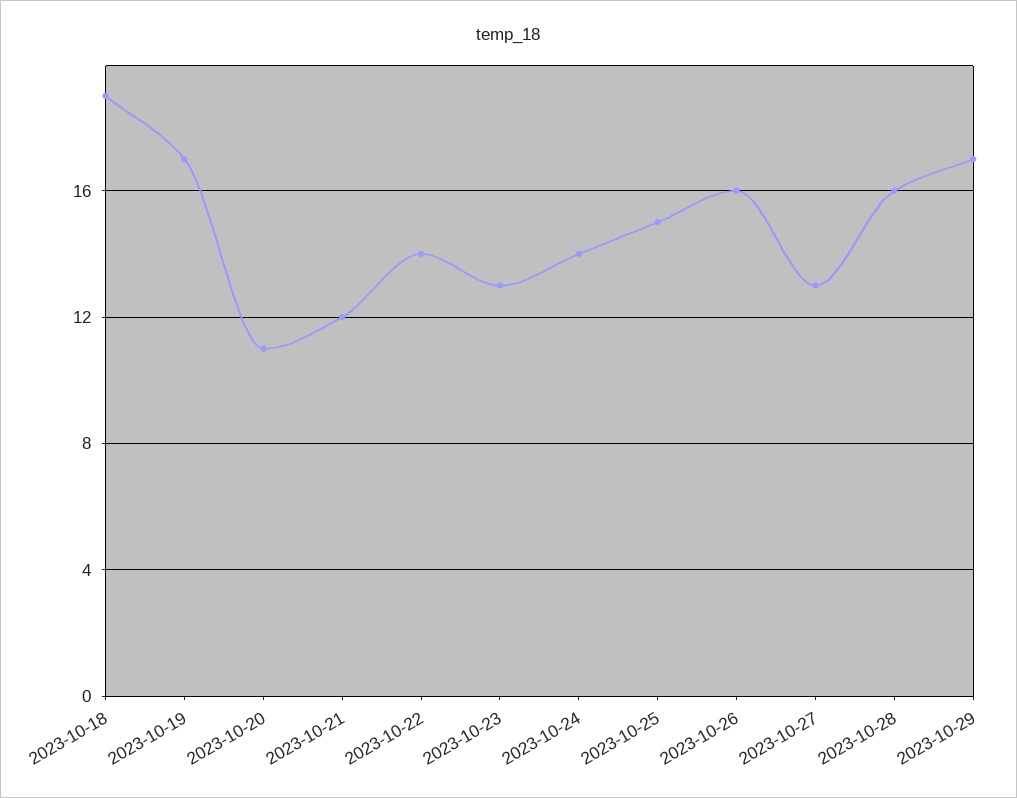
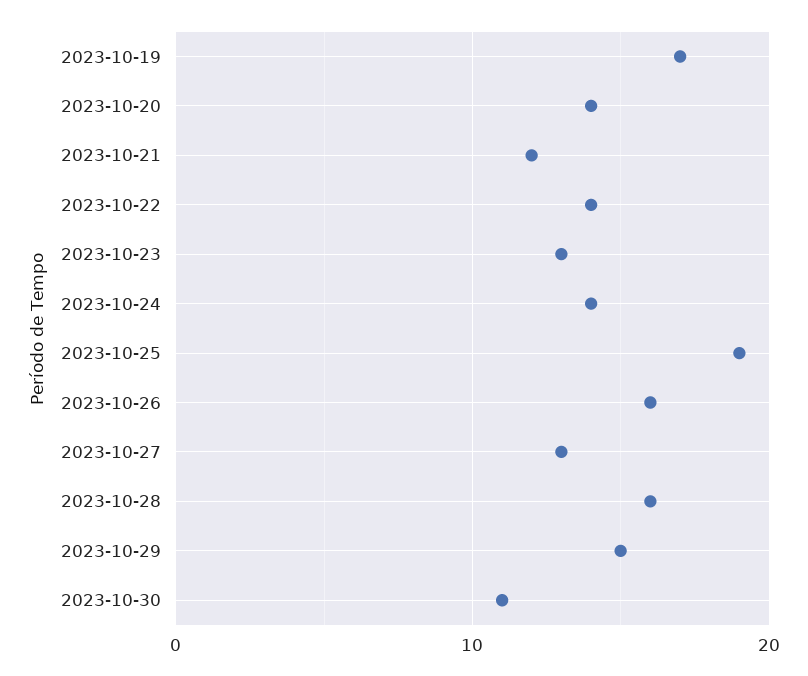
2023-10-18: 19 -> none
2023-10-20: 11 -> 14
2023-10-25: 15 -> 19
2023-10-29: 17 -> 15
2023-10-30: none -> 11

